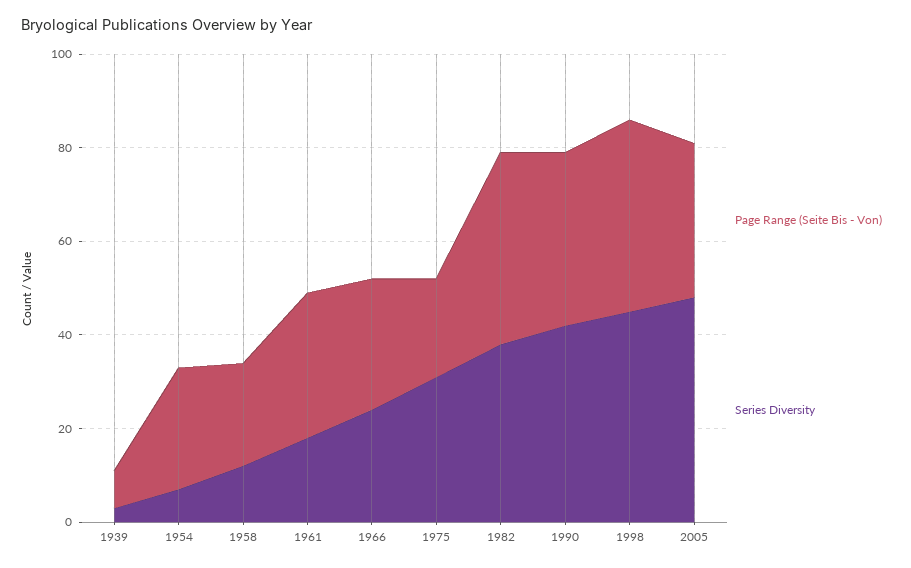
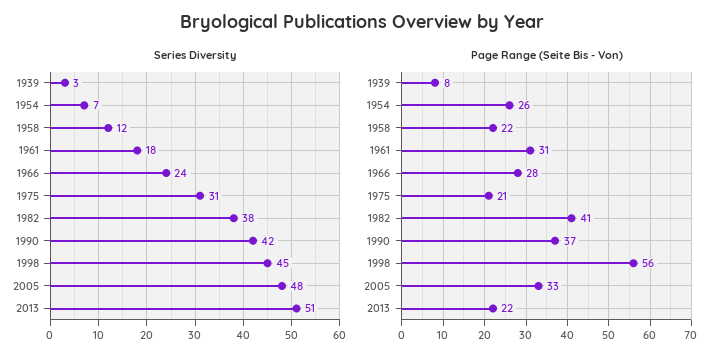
Page Range (Seite Bis - Von), 1998: 40 -> 56
Series Diversity, 2013: none -> 51
Page Range (Seite Bis - Von), 2013: none -> 22

